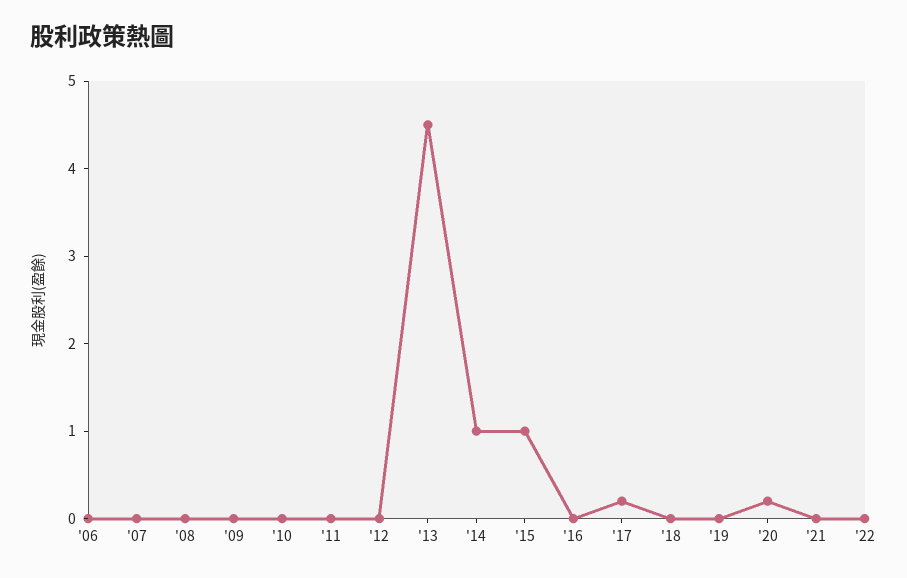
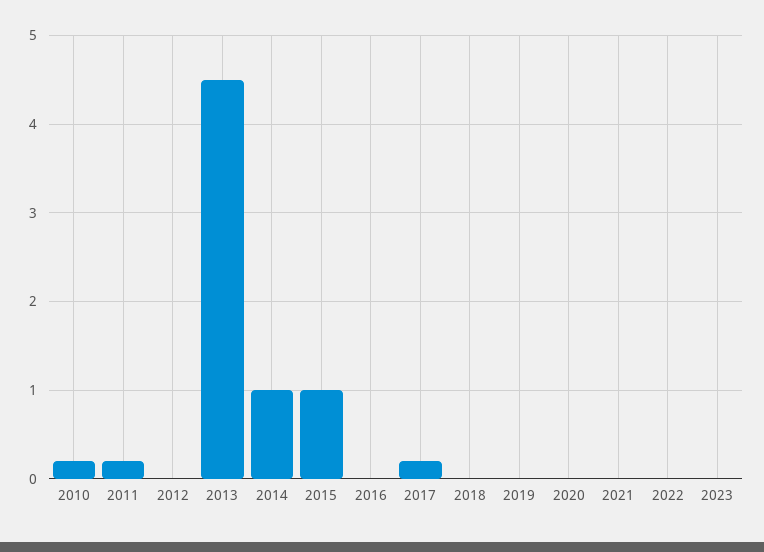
'06: 0 -> none
'07: 0 -> none
'08: 0 -> none
'09: 0 -> none
'10: 0 -> 0.2
'11: 0 -> 0.2
'20: 0.2 -> 0
2023: none -> 0

